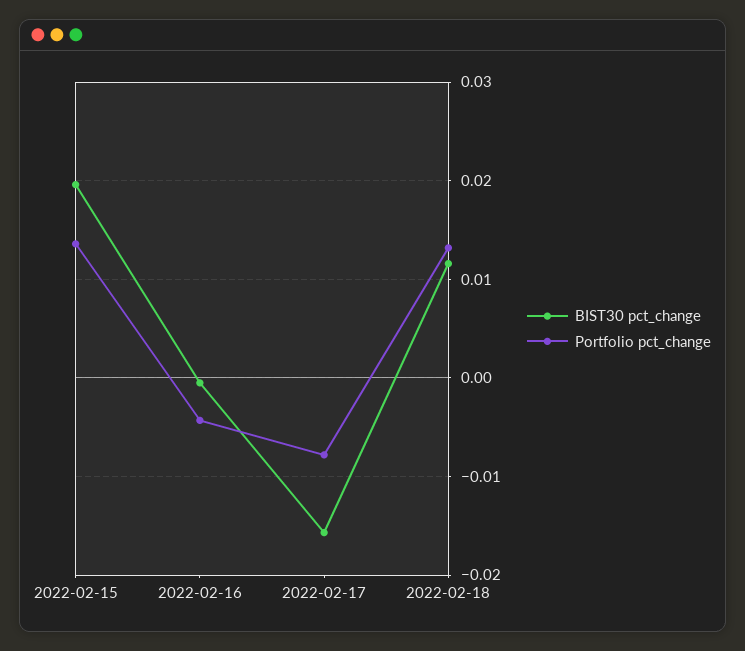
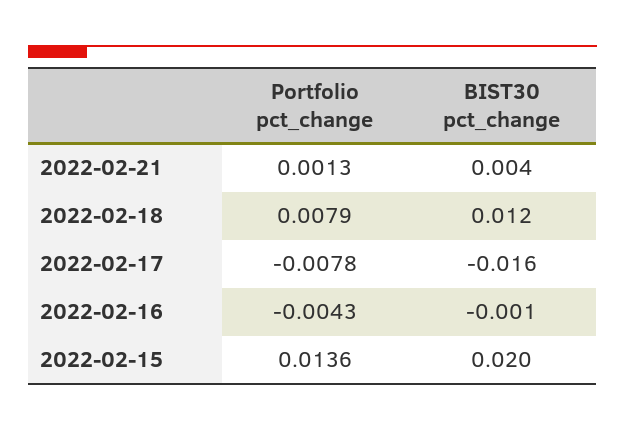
Portfolio pct_change, 2022-02-18: 0.013 -> 0.0079
Portfolio pct_change, 2022-02-21: none -> 0.0013
BIST30 pct_change, 2022-02-21: none -> 0.004

